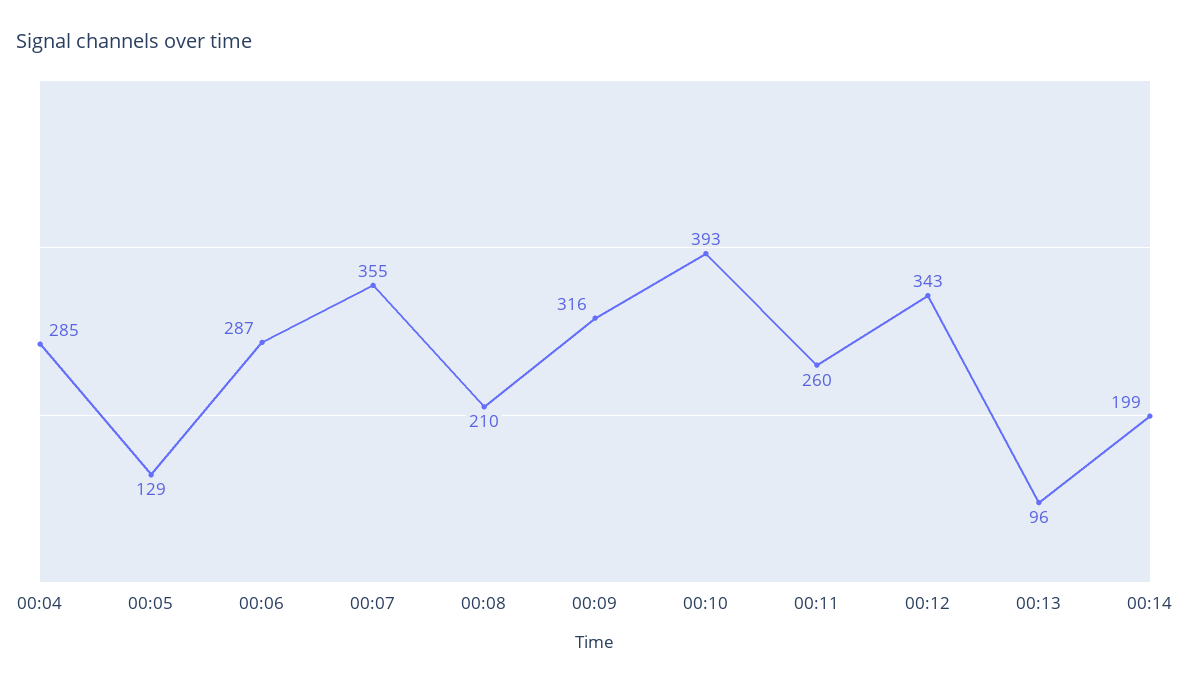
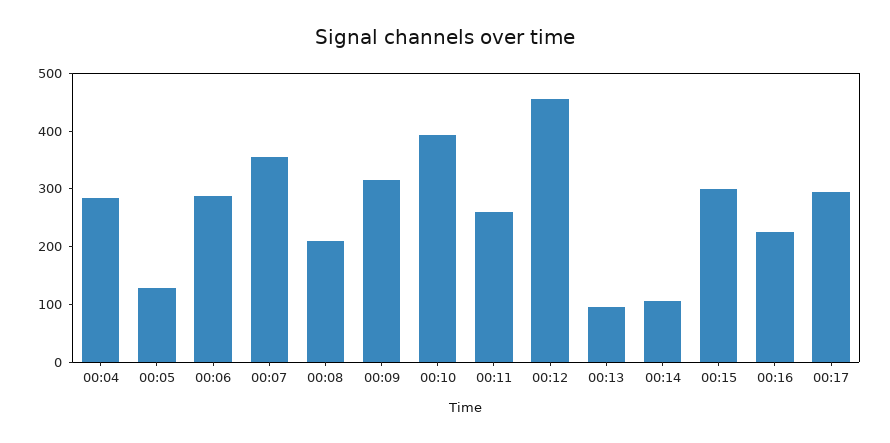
00:12: 343 -> 460
00:14: 199 -> 100
00:15: none -> 300
00:16: none -> 220
00:17: none -> 300

